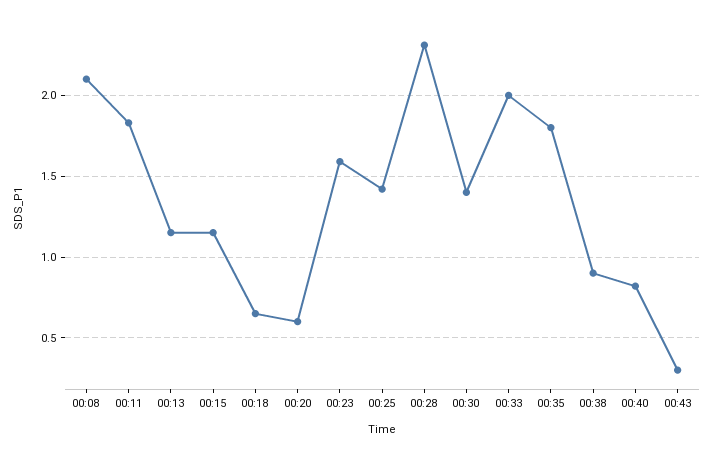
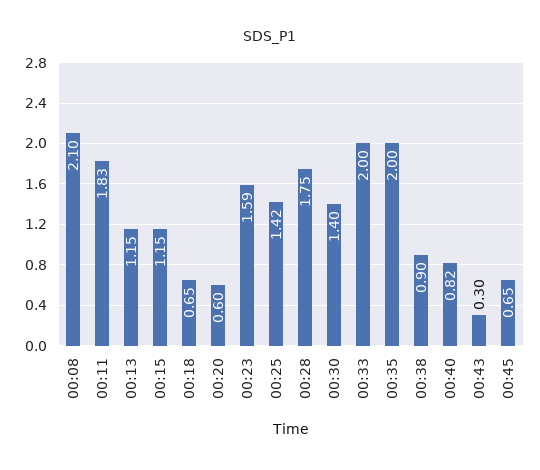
00:28: 2.3 -> 1.75
00:35: 1.8 -> 2
00:45: none -> 0.65

